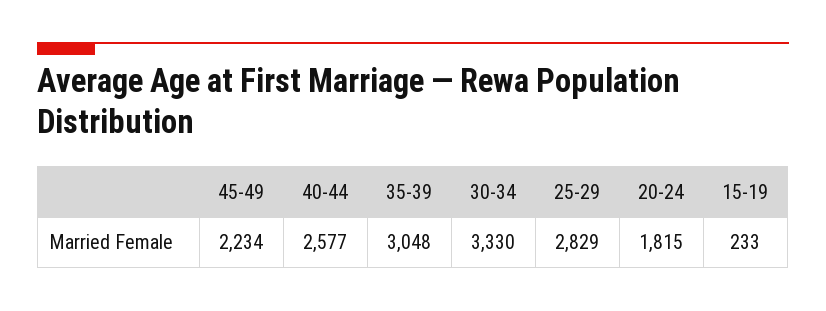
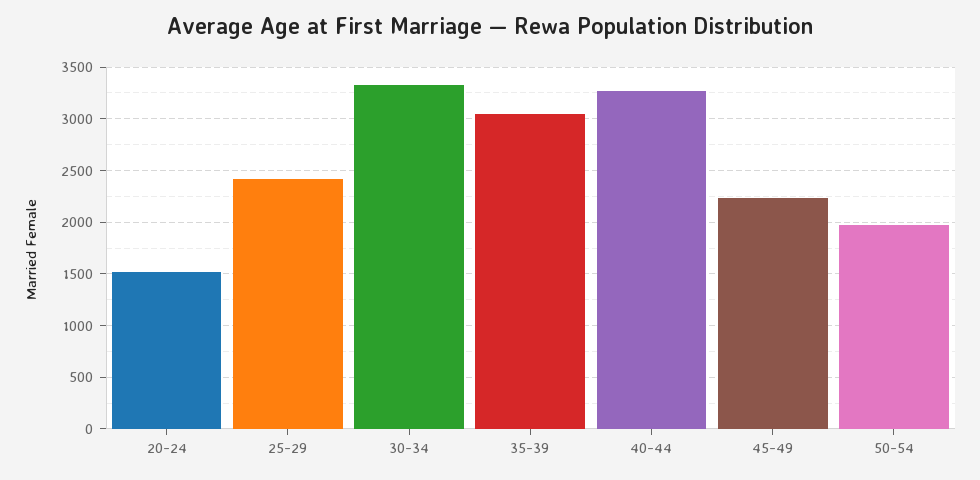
40-44: 2577 -> 3300
25-29: 2829 -> 2400
20-24: 1815 -> 1500
15-19: 233 -> none
50-54: none -> 2000

